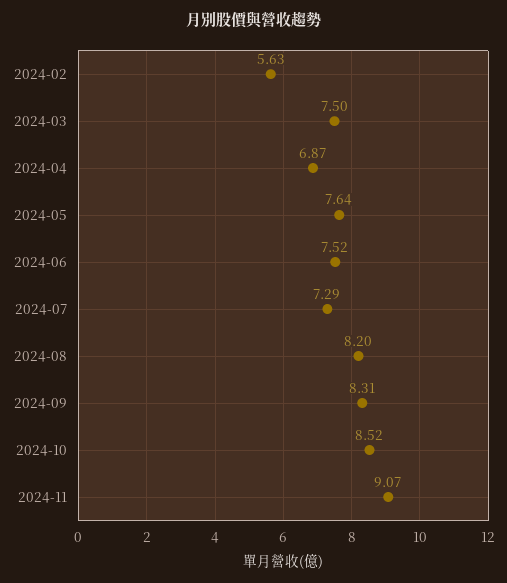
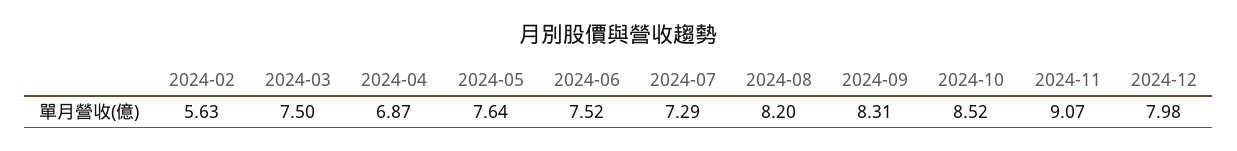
2024-12: none -> 7.98

